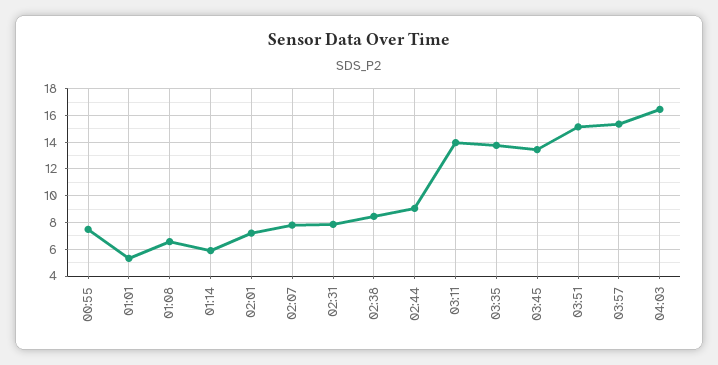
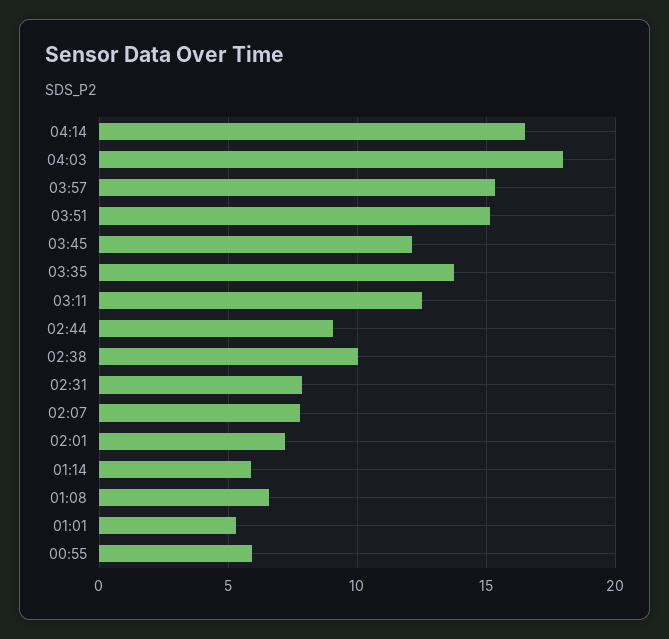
00:55: 7.5 -> 6
02:38: 8.5 -> 10
03:11: 14 -> 12.5
03:45: 13.5 -> 12
04:03: 16.5 -> 18
04:14: none -> 16.5

